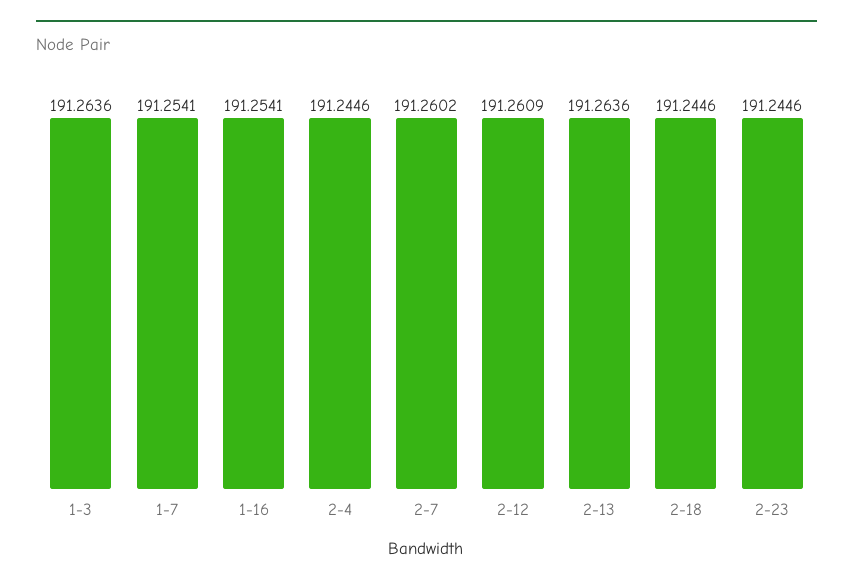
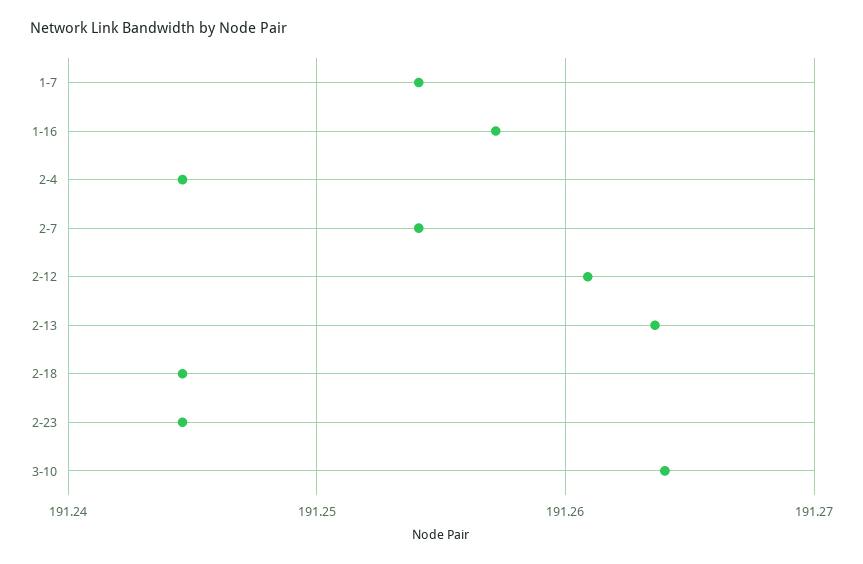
1-3: 191.2636 -> none
1-16: 191.2541 -> 191.257
2-7: 191.2602 -> 191.254
3-10: none -> 191.264

